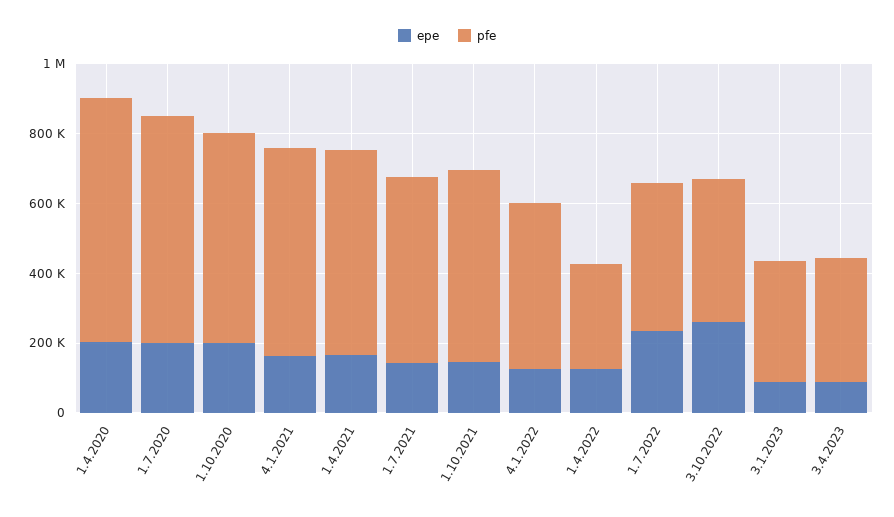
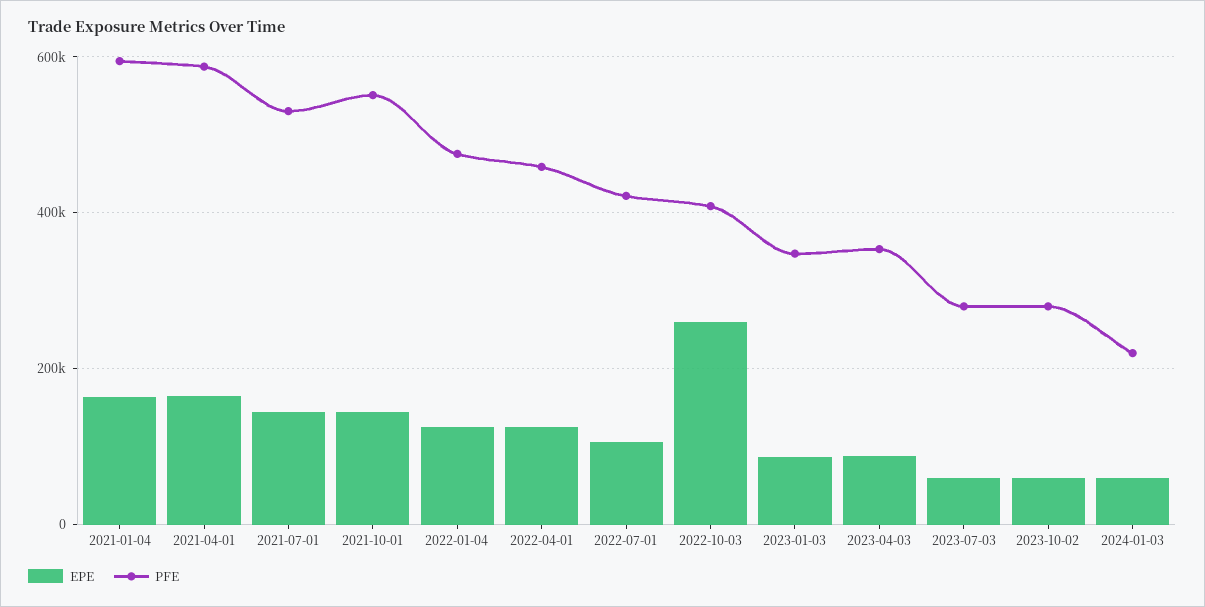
epe, 1.4.2020: 200000 -> none
pfe, 1.4.2020: 700000 -> none
epe, 1.7.2020: 200000 -> none
pfe, 1.7.2020: 650000 -> none
epe, 1.10.2020: 200000 -> none
pfe, 1.10.2020: 600000 -> none
pfe, 1.4.2022: 300000 -> 460000
epe, 1.7.2022: 250000 -> 100000
epe, 2023-07-03: none -> 60000
pfe, 2023-07-03: none -> 280000
epe, 2023-10-02: none -> 60000
pfe, 2023-10-02: none -> 280000
epe, 2024-01-03: none -> 60000
pfe, 2024-01-03: none -> 220000

